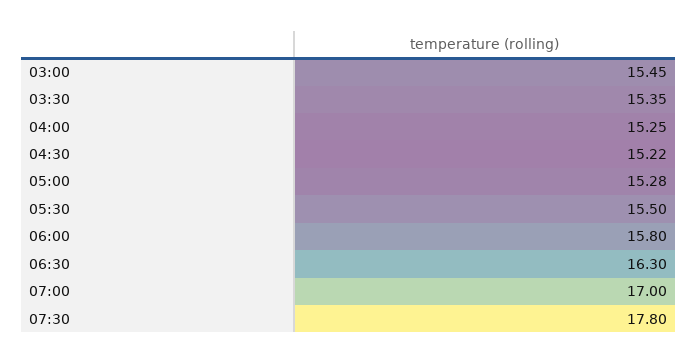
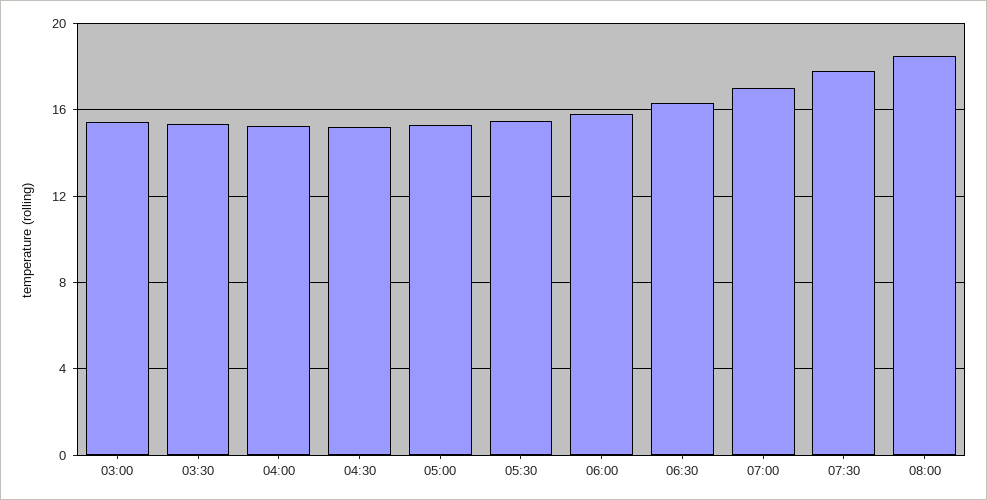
08:00: none -> 18.5

